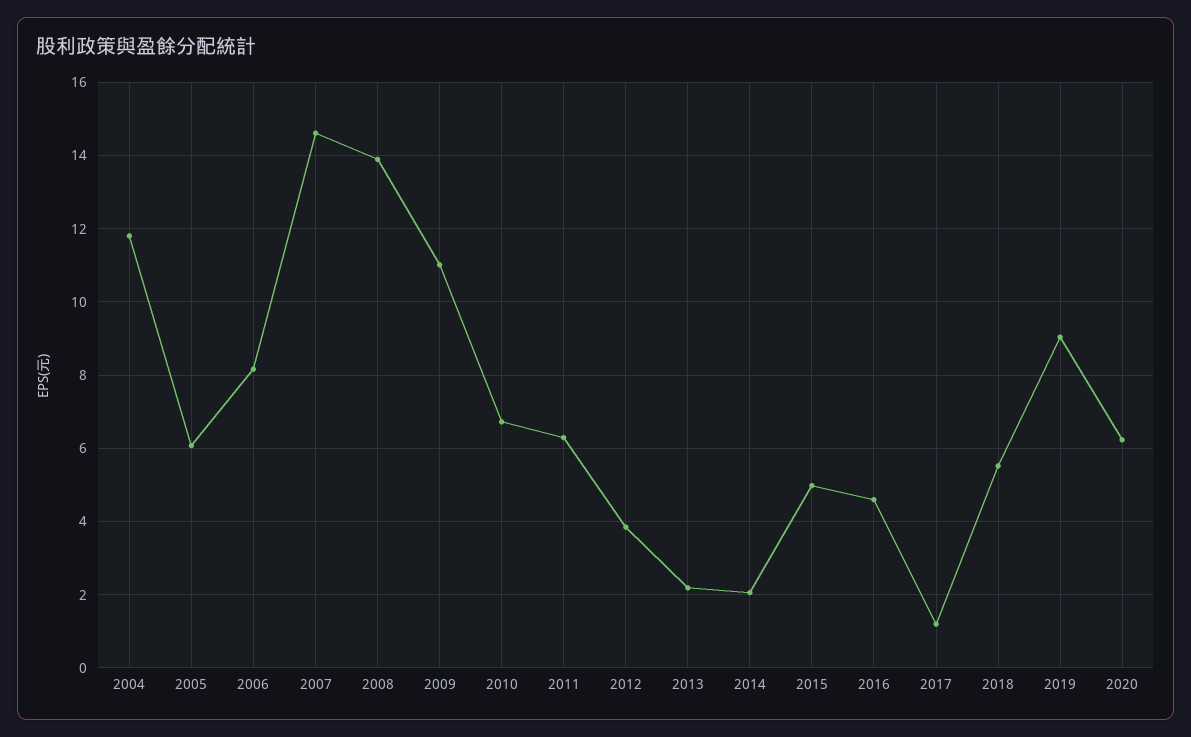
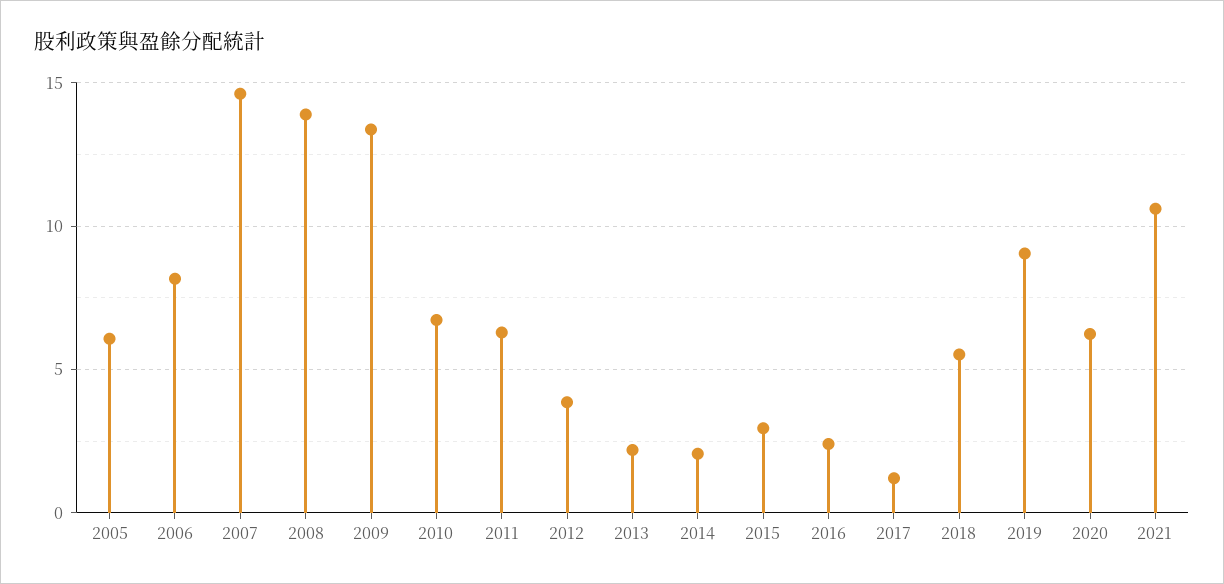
2004: 11.8 -> none
2009: 11 -> 13.5
2015: 5 -> 3
2016: 4.6 -> 2.5
2021: none -> 10.5

